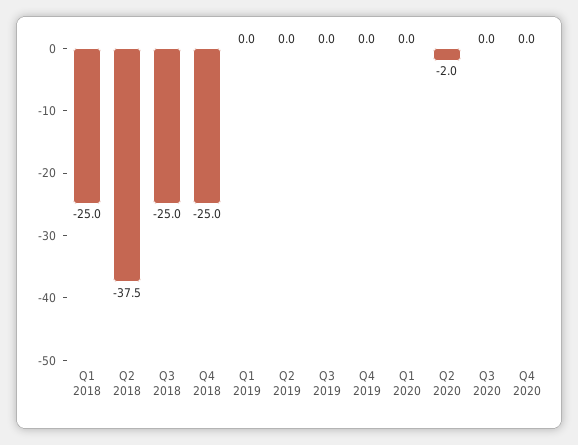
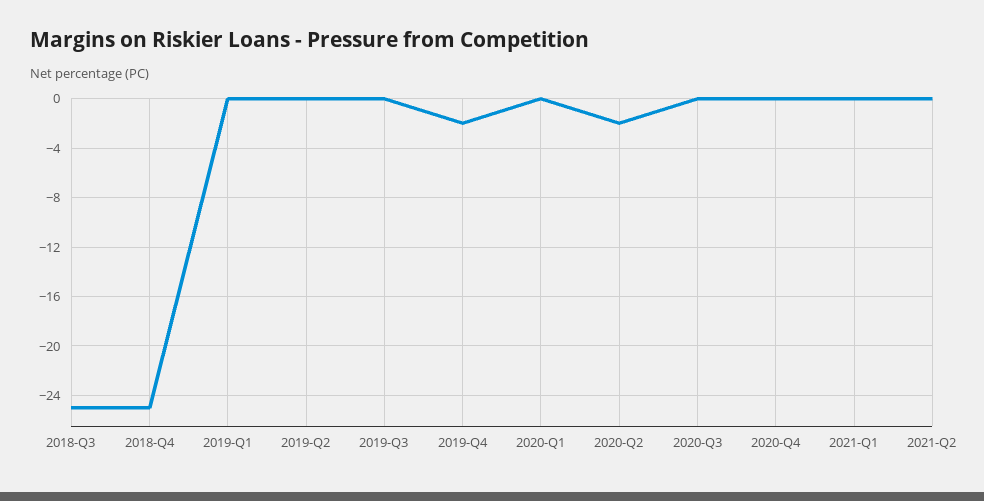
Q1 2018: -25 -> none
Q2 2018: -37.5 -> none
Q4 2019: 0 -> -2
2021-Q1: none -> 0
2021-Q2: none -> 0

